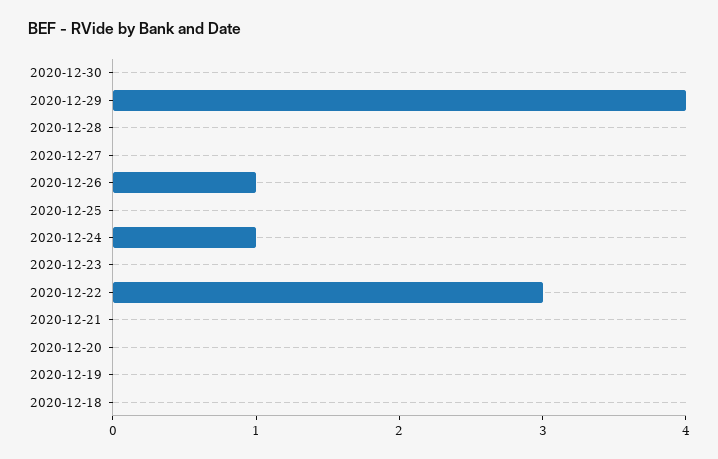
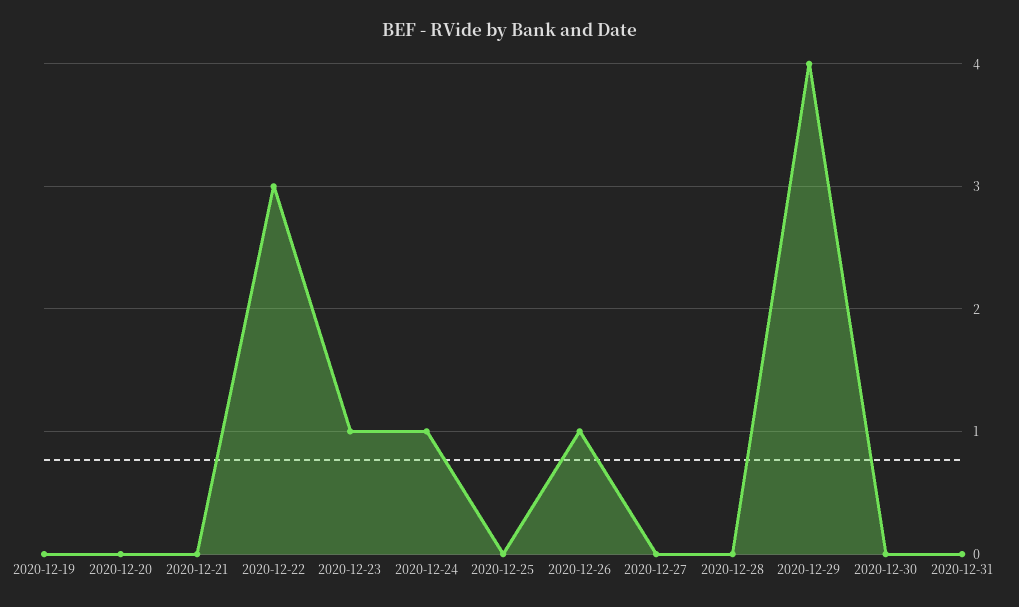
2020-12-23: 0 -> 1
2020-12-18: 0 -> none
2020-12-31: none -> 0

